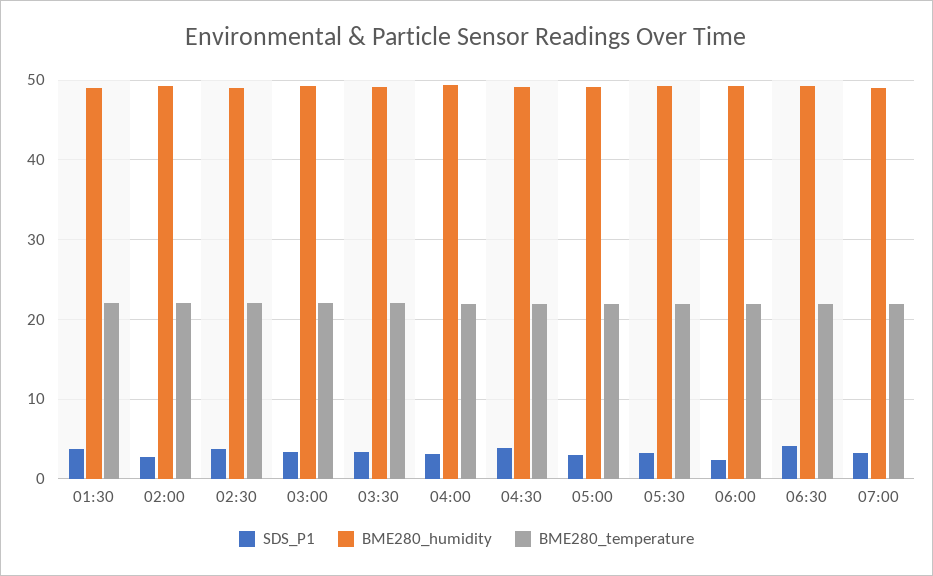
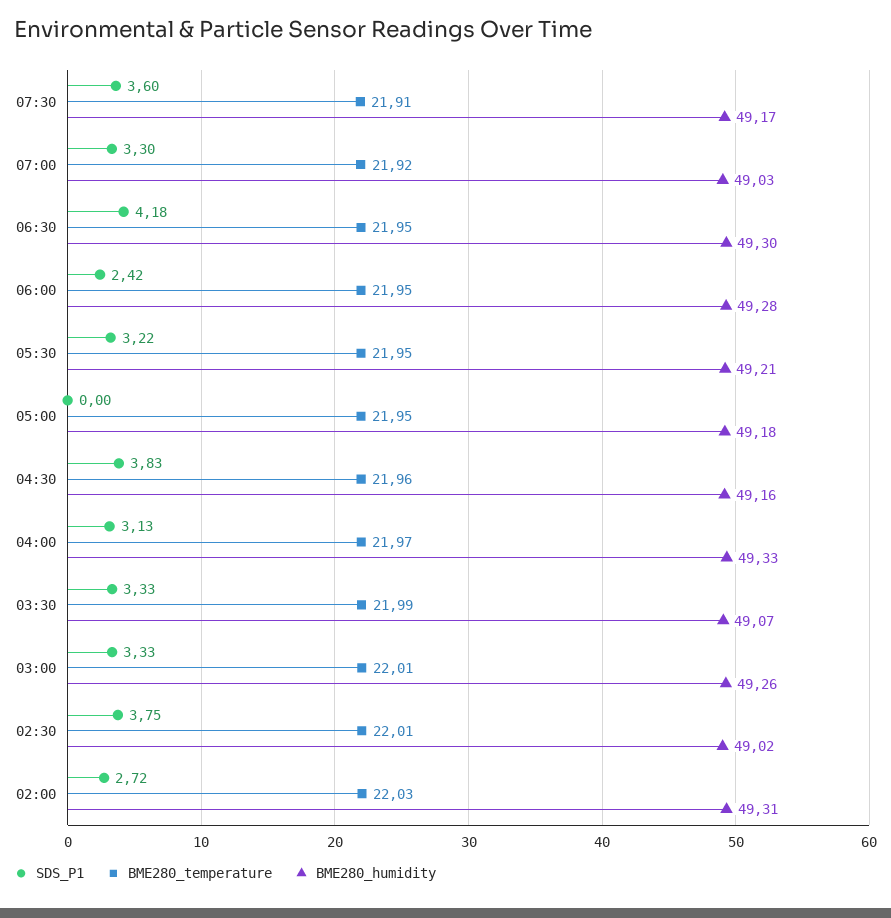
SDS_P1, 01:30: 4 -> none
BME280_humidity, 01:30: 49 -> none
BME280_temperature, 01:30: 22 -> none
SDS_P1, 05:00: 3 -> 0
SDS_P1, 07:30: none -> 3.6
BME280_temperature, 07:30: none -> 21.91
BME280_humidity, 07:30: none -> 49.17

